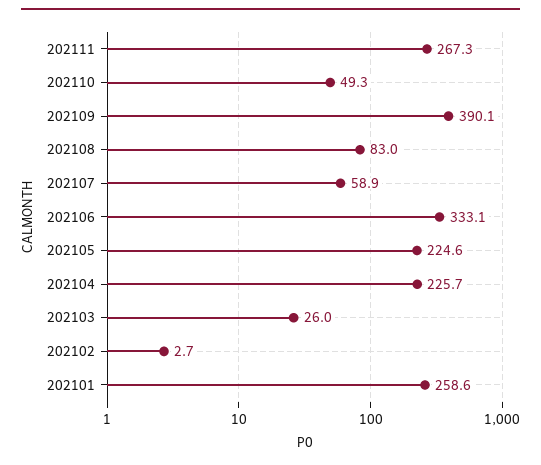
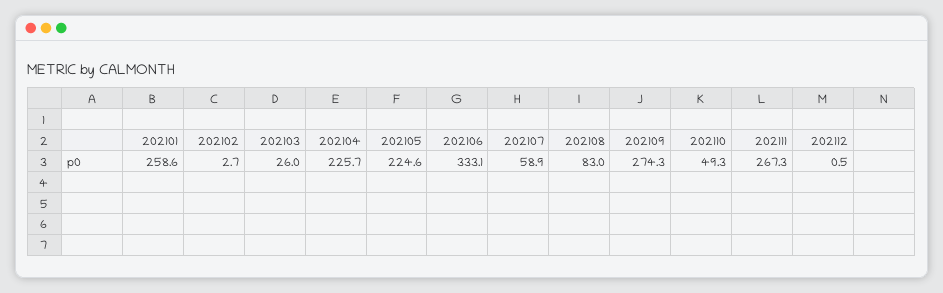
202109: 390.1 -> 274.3
202112: none -> 0.5

